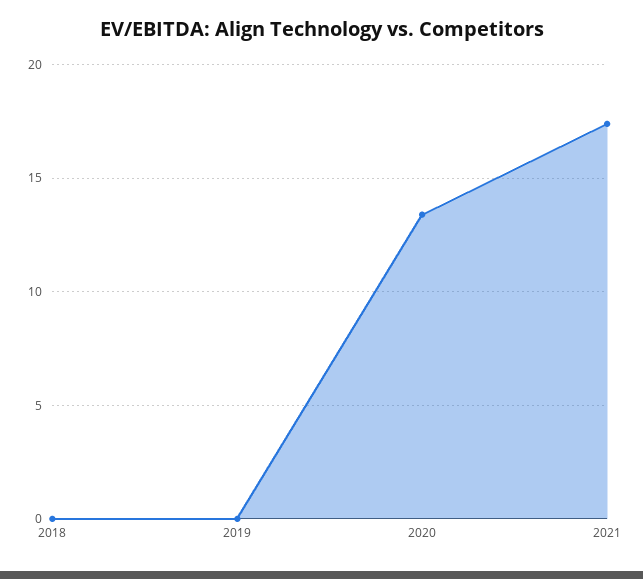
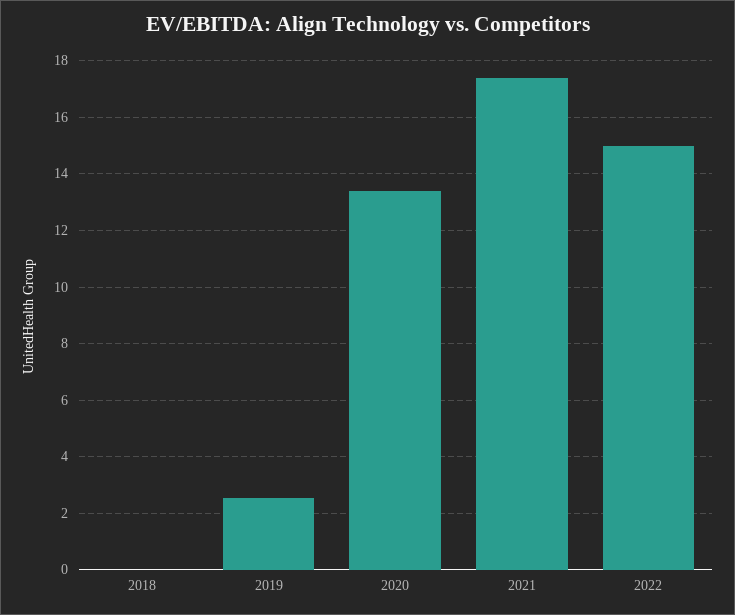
2019: 0 -> 2.5
2022: none -> 15

